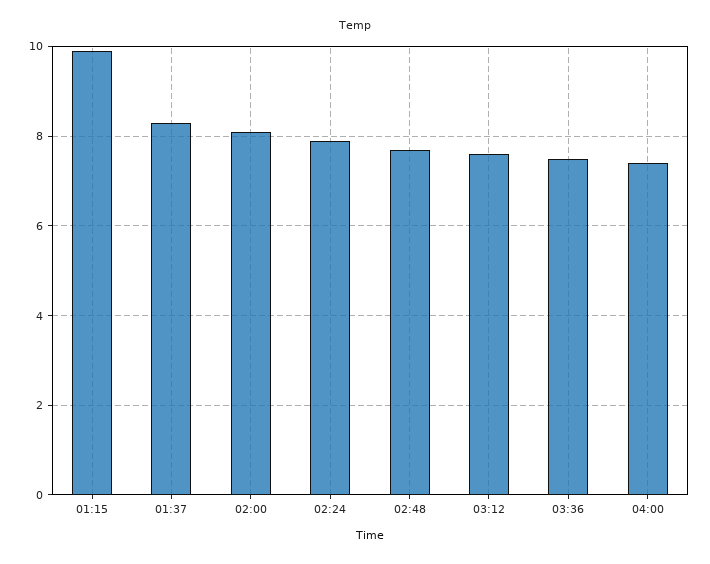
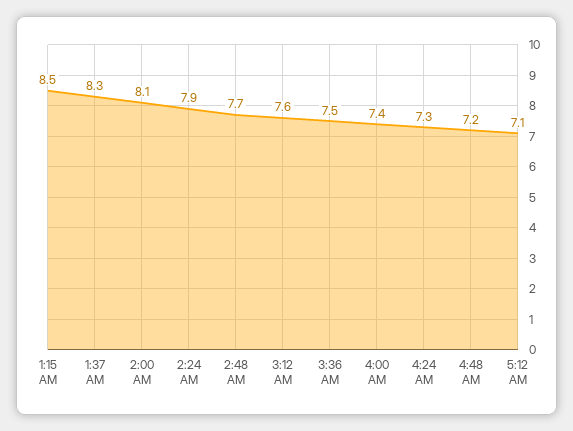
01:15: 10 -> 8.5
4:24 AM: none -> 7.3
4:48 AM: none -> 7.2
5:12 AM: none -> 7.1

